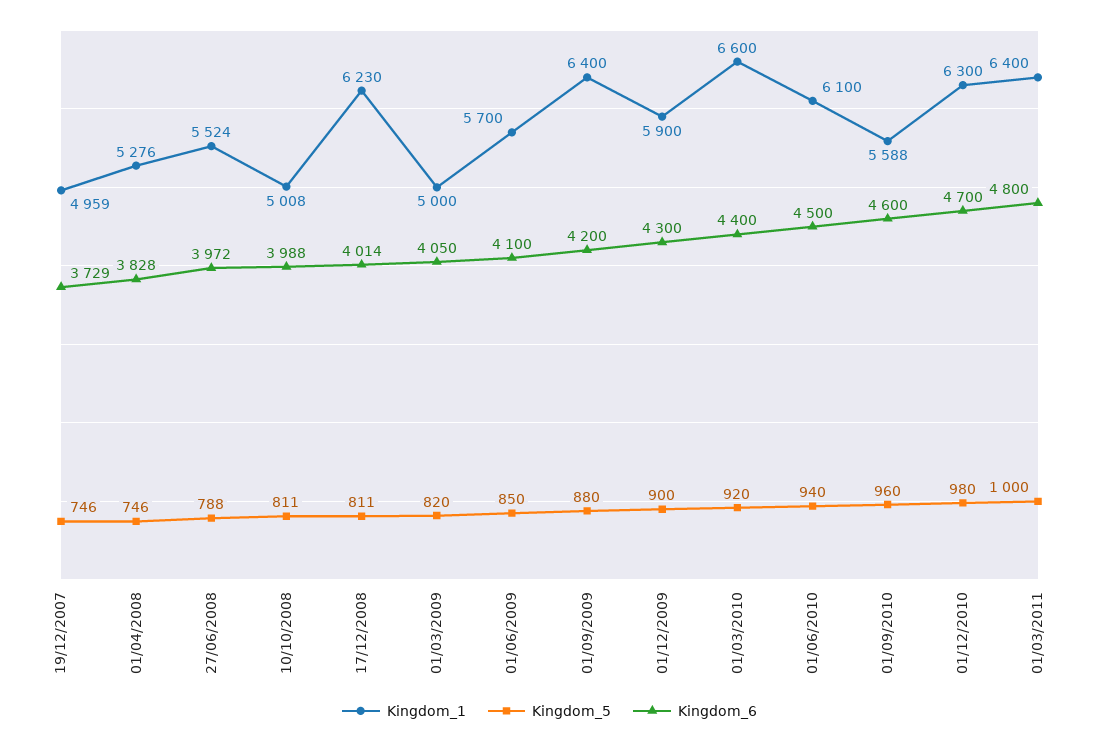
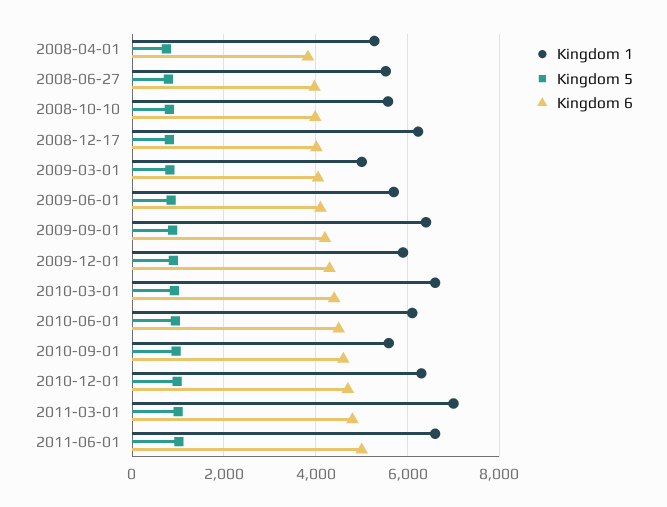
Kingdom_1, 19/12/2007: 4959 -> none
Kingdom_5, 19/12/2007: 746 -> none
Kingdom_6, 19/12/2007: 3729 -> none
Kingdom_1, 10/10/2008: 5008 -> 5600
Kingdom_1, 01/03/2011: 6400 -> 7000
Kingdom_1, 2011-06-01: none -> 6600
Kingdom_5, 2011-06-01: none -> 1000
Kingdom_6, 2011-06-01: none -> 5000

